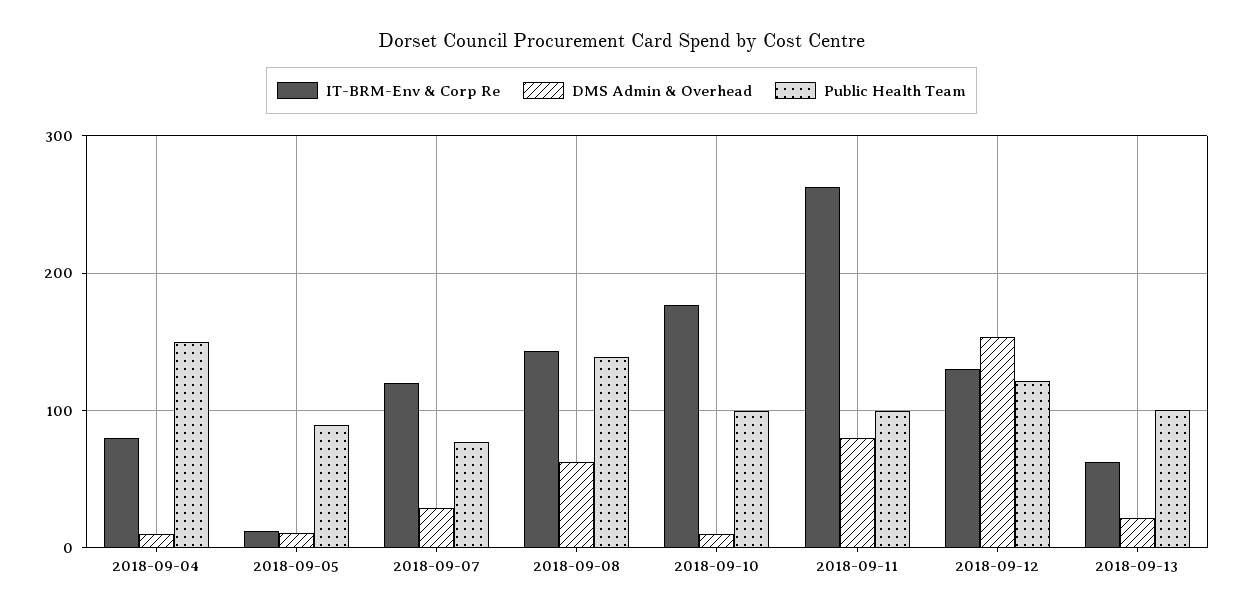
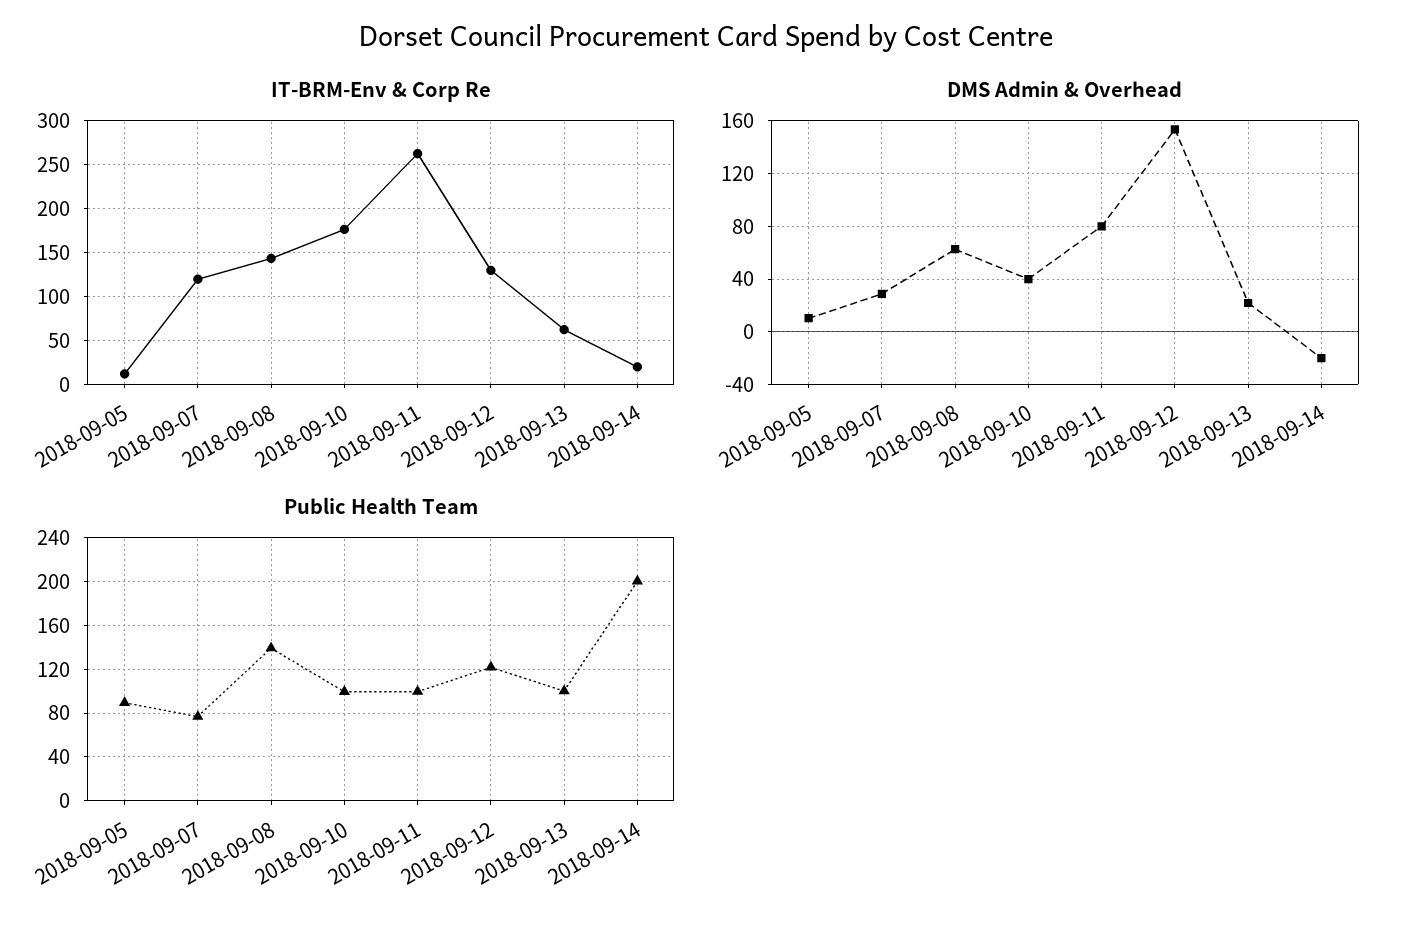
IT-BRM-Env & Corp Re, 2018-09-04: 80 -> none
DMS Admin & Overhead, 2018-09-04: 10 -> none
Public Health Team, 2018-09-04: 150 -> none
DMS Admin & Overhead, 2018-09-10: 10 -> 40
IT-BRM-Env & Corp Re, 2018-09-14: none -> 20
DMS Admin & Overhead, 2018-09-14: none -> -20
Public Health Team, 2018-09-14: none -> 200

